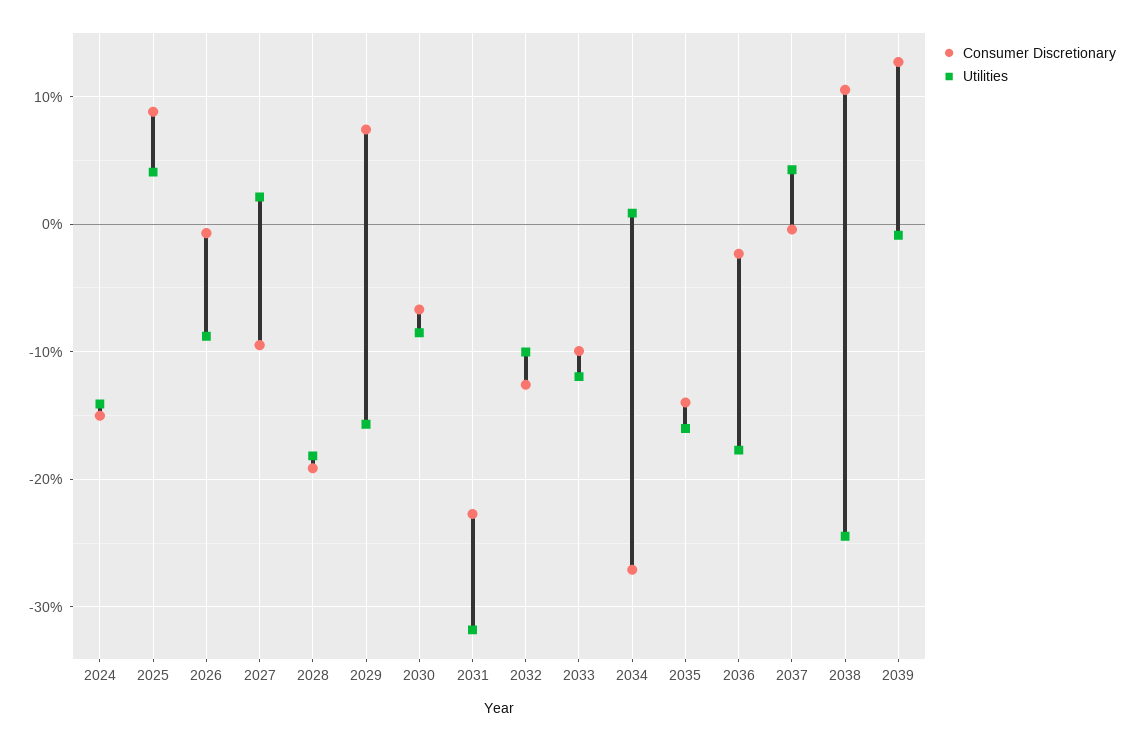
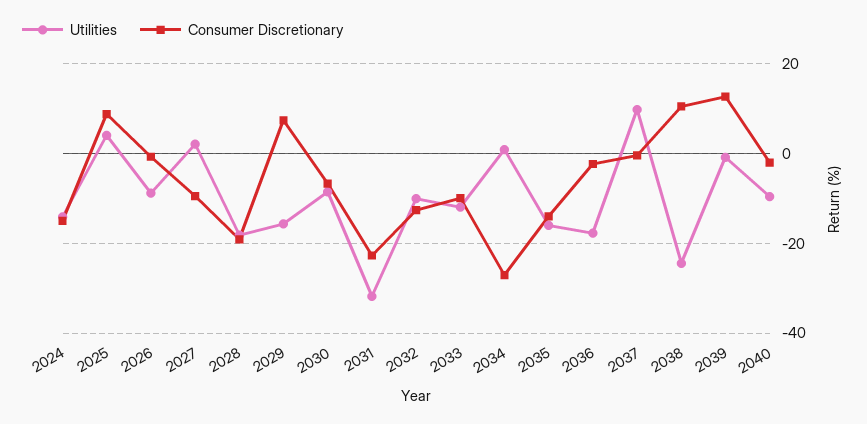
Utilities, 2037: 4 -> 10
Utilities, 2040: none -> -10
Consumer Discretionary, 2040: none -> -2

